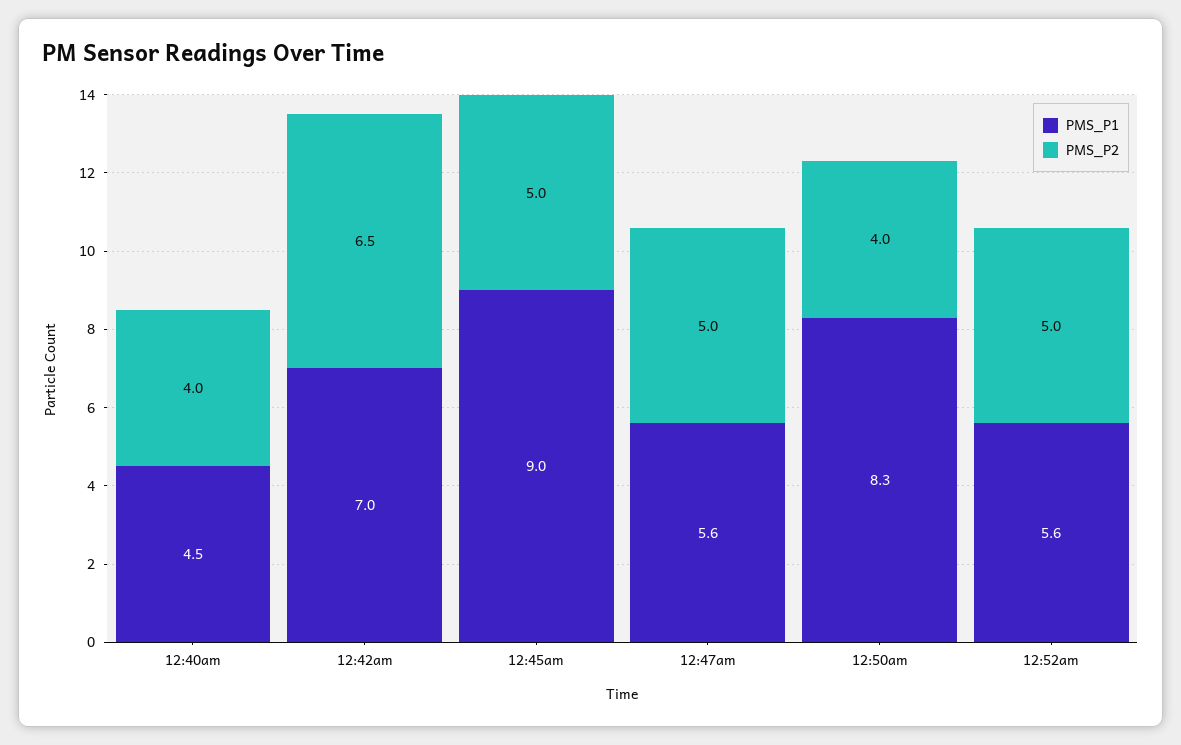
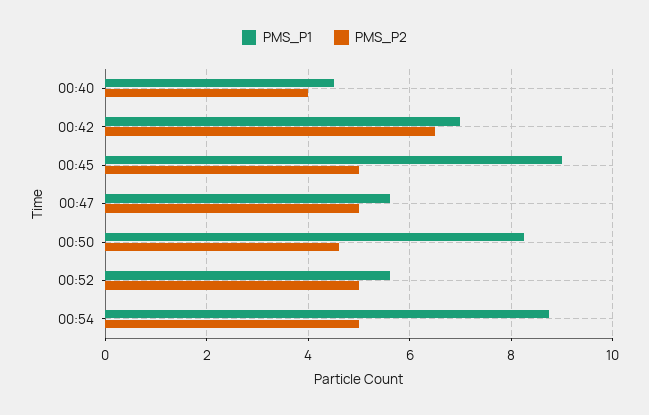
PMS_P2, 12:50am: 4 -> 4.6
PMS_P1, 00:54: none -> 8.8
PMS_P2, 00:54: none -> 5

